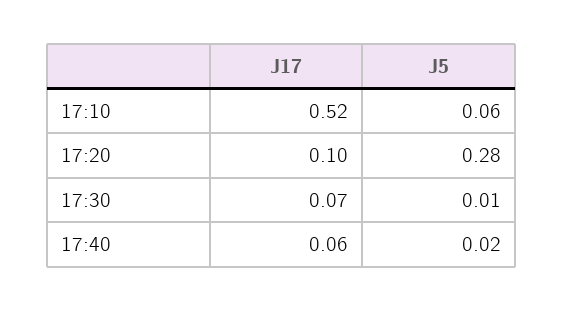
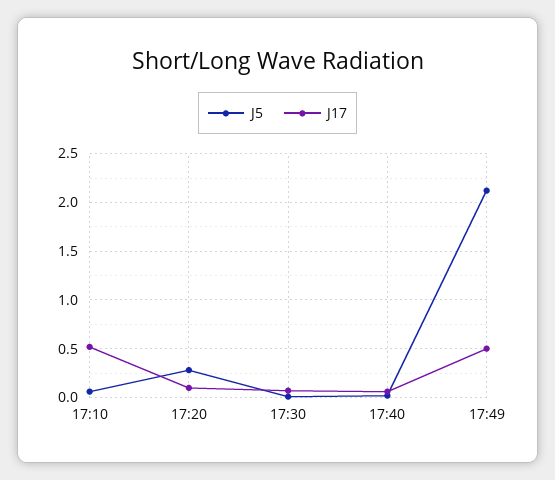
J5, 17:49: none -> 2.1
J17, 17:49: none -> 0.5

